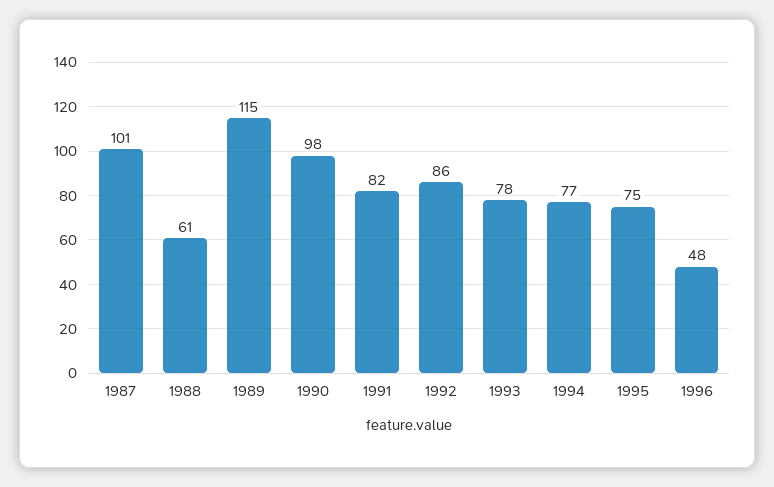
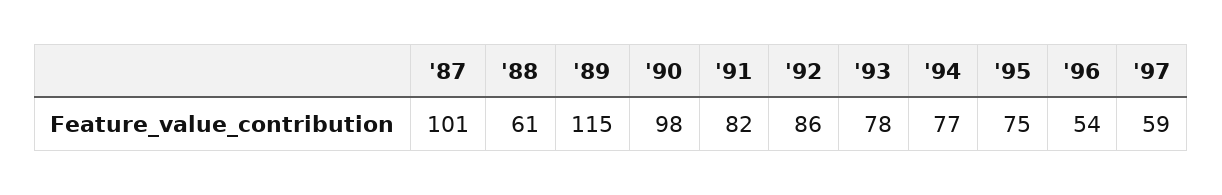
1996: 48 -> 54
'97: none -> 59

